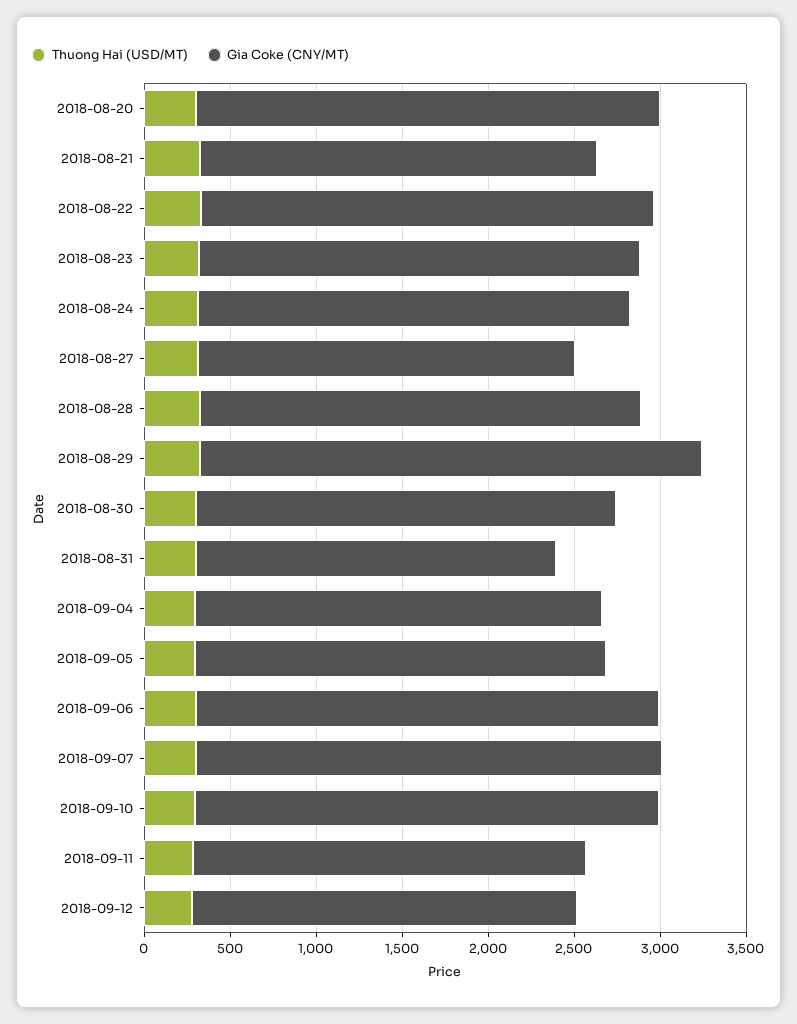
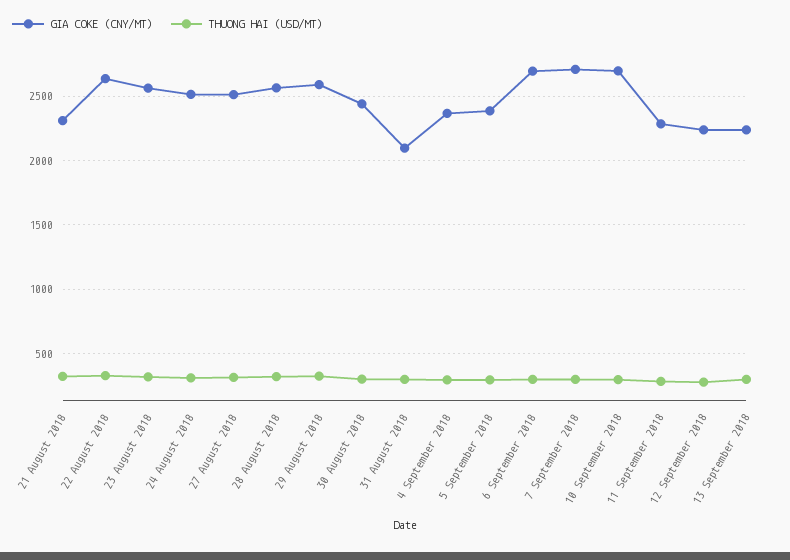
Thuong Hai (USD/MT), 2018-08-20: 300 -> none
Gia Coke (CNY/MT), 2018-08-20: 2700 -> none
Gia Coke (CNY/MT), 2018-08-27: 2200 -> 2500
Gia Coke (CNY/MT), 2018-08-29: 2900 -> 2600
Gia Coke (CNY/MT), 13 September 2018: none -> 2250
Thuong Hai (USD/MT), 13 September 2018: none -> 300

